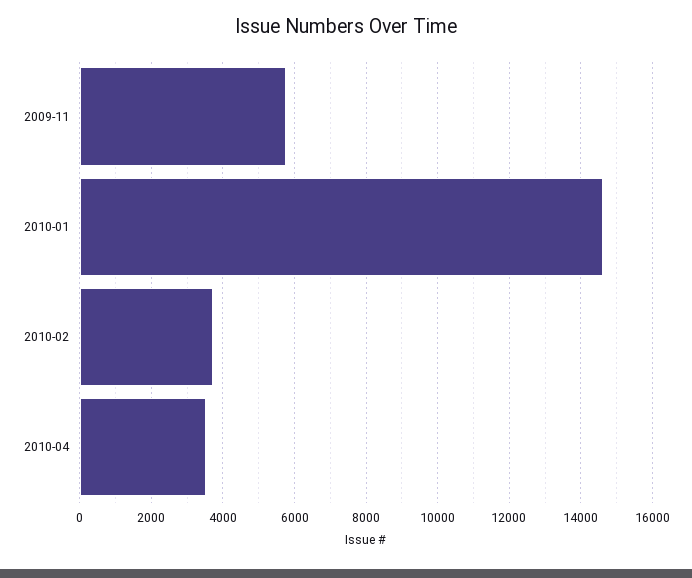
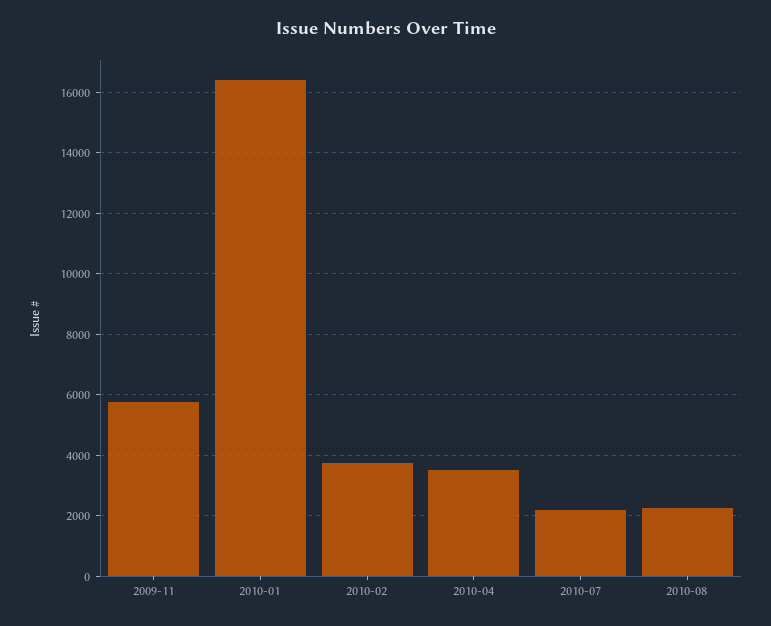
2010-01: 14600 -> 16400
2010-07: none -> 2200
2010-08: none -> 2200

